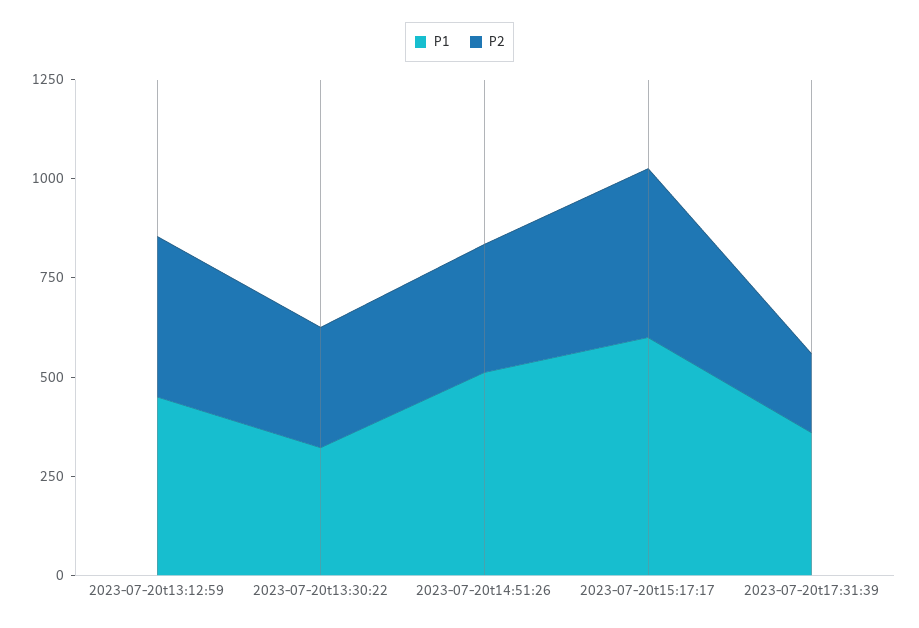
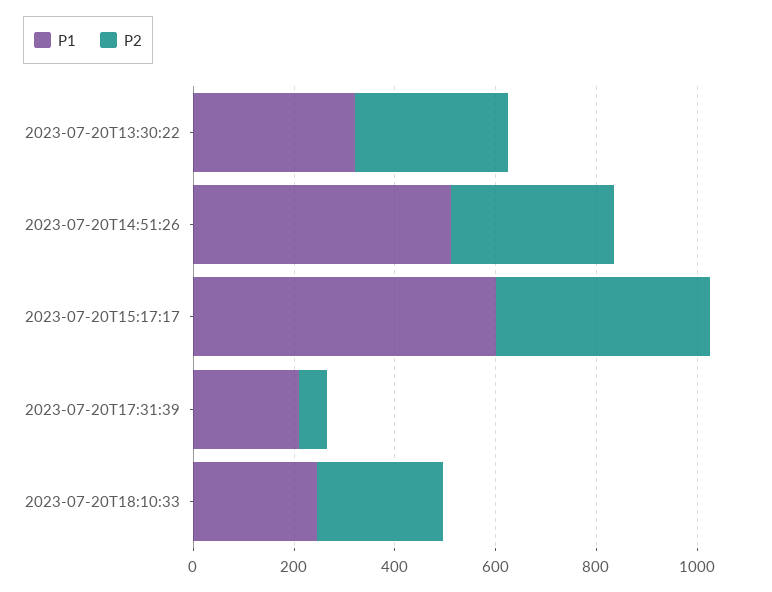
P1, 2023-07-20t13:12:59: 450 -> none
P2, 2023-07-20t13:12:59: 400 -> none
P1, 2023-07-20t17:31:39: 350 -> 200
P2, 2023-07-20t17:31:39: 200 -> 50
P1, 2023-07-20T18:10:33: none -> 250
P2, 2023-07-20T18:10:33: none -> 250

